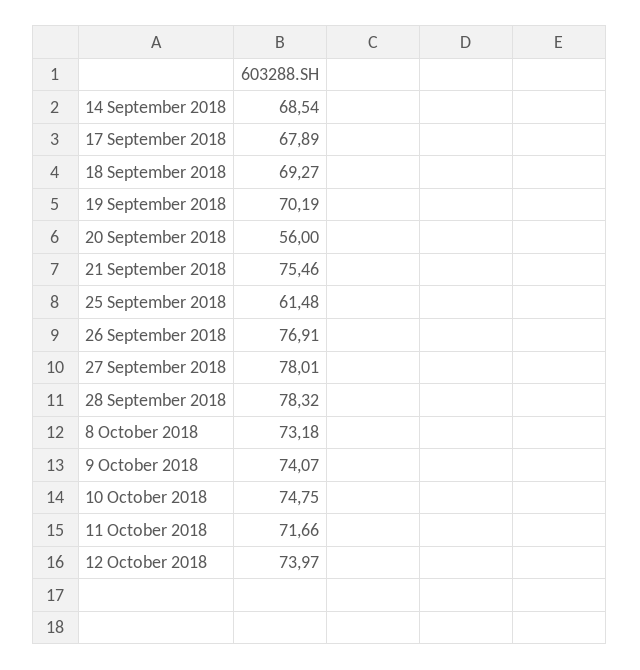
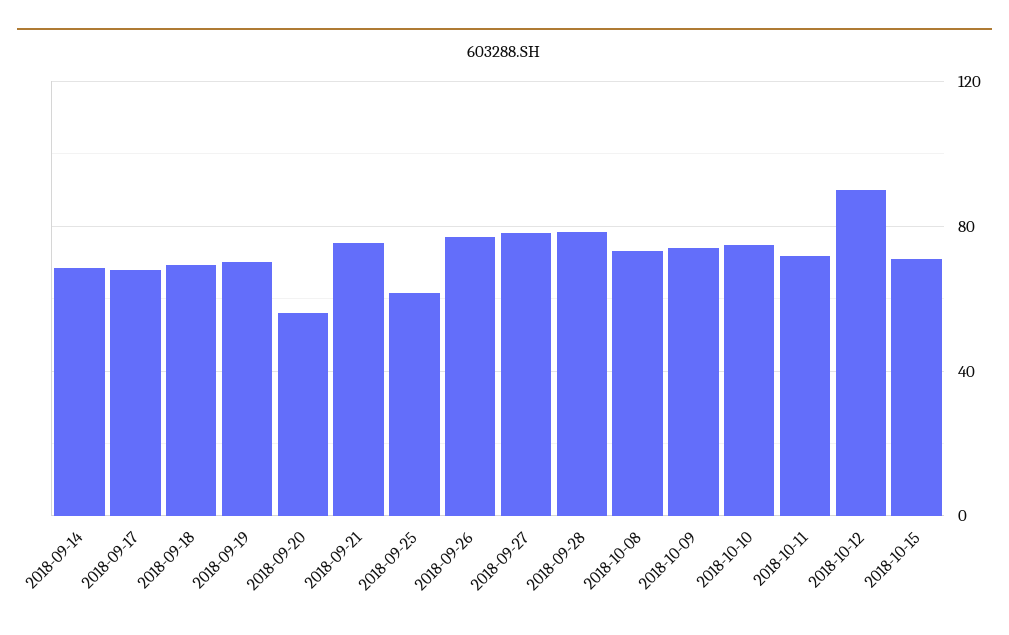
12 October 2018: 73.97 -> 90
2018-10-15: none -> 70

